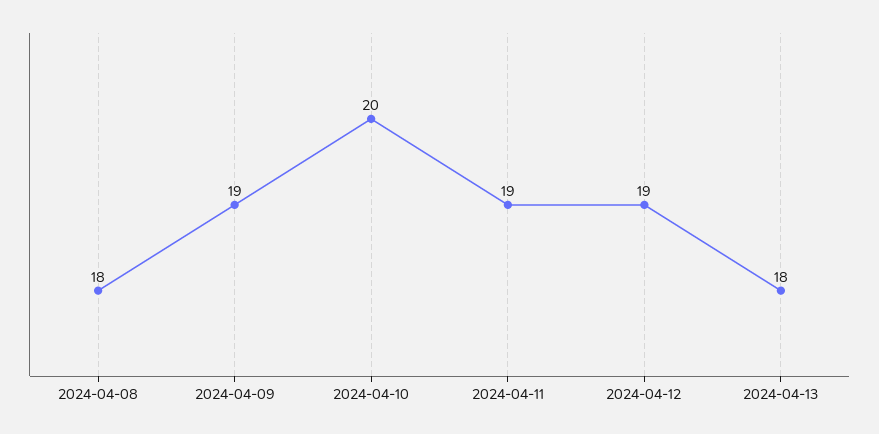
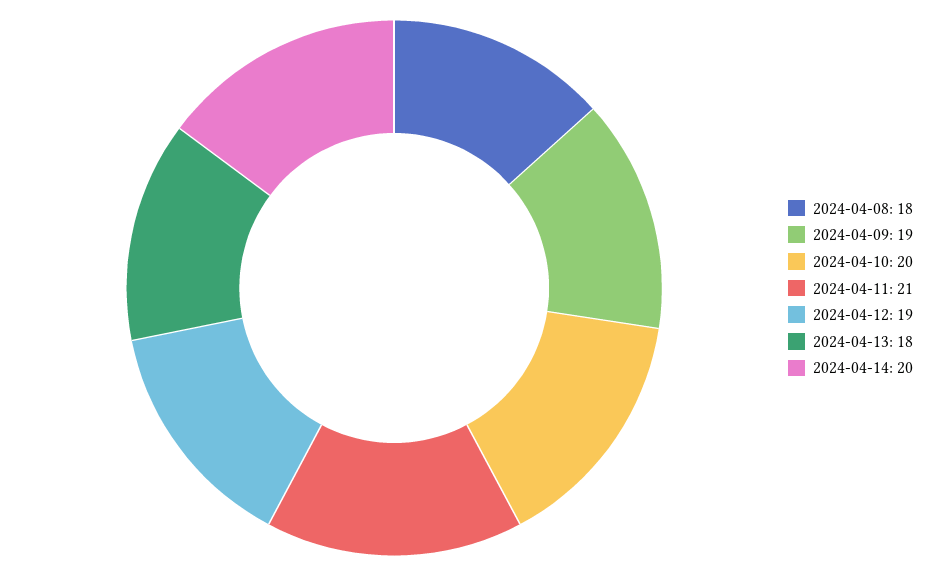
2024-04-11: 19 -> 21
2024-04-14: none -> 20

